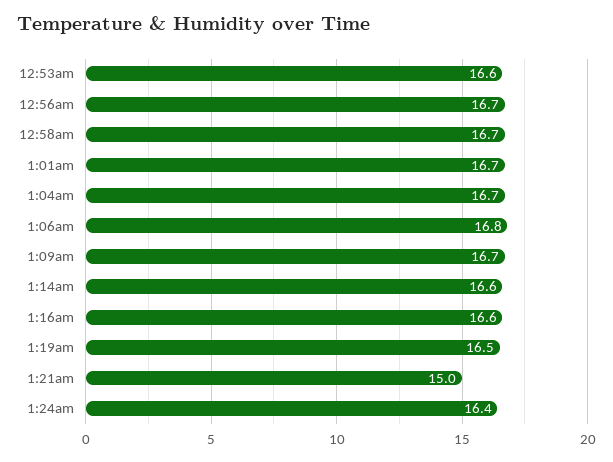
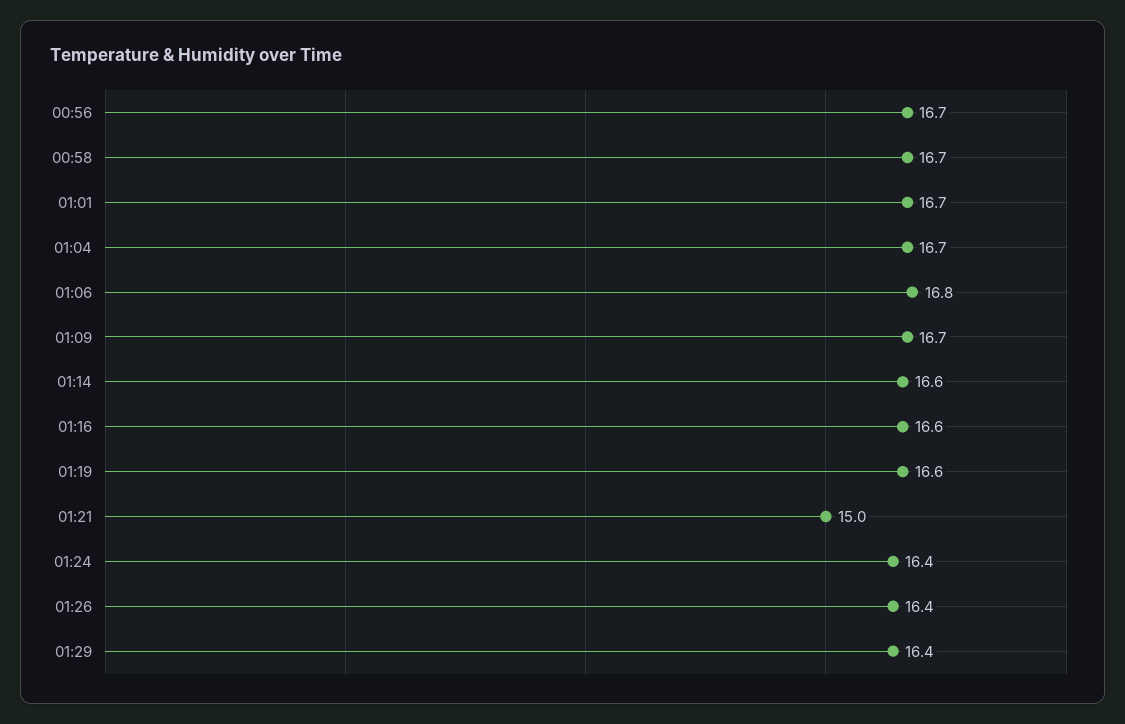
12:53am: 16.6 -> none
1:19am: 16.5 -> 16.6
01:26: none -> 16.4
01:29: none -> 16.4

